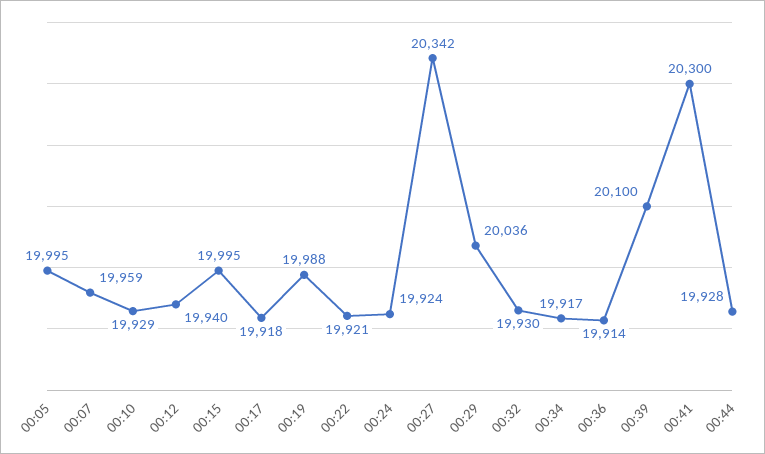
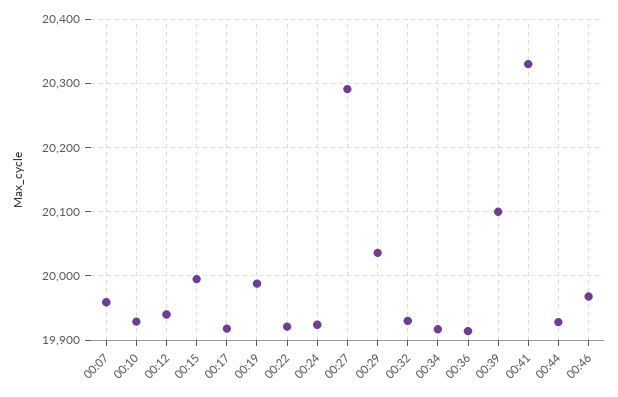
00:05: 19995 -> none
00:27: 20342 -> 20290
00:41: 20300 -> 20330
00:46: none -> 19970

